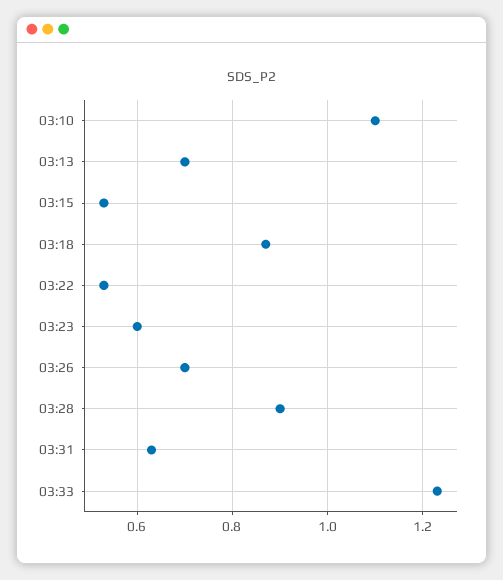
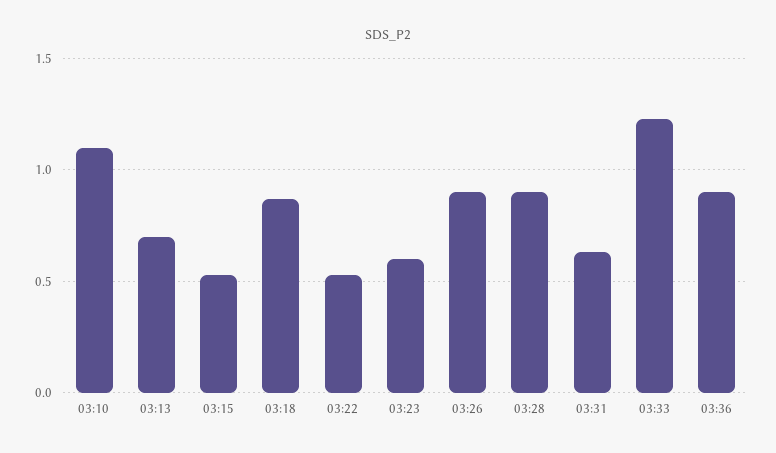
03:26: 0.7 -> 0.9
03:36: none -> 0.9

